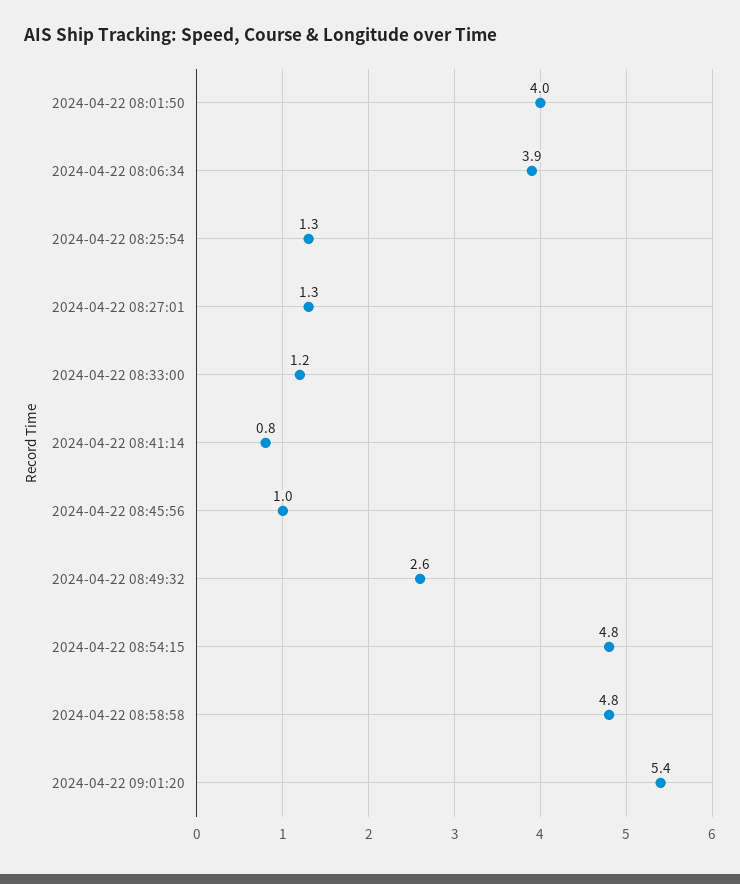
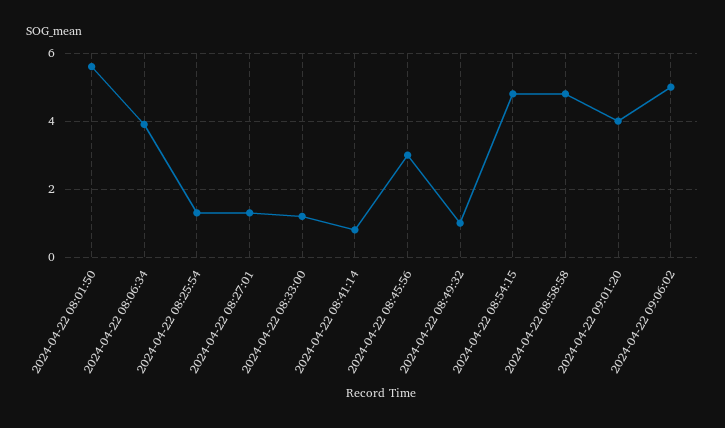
2024-04-22 08:01:50: 4 -> 5.5
2024-04-22 08:45:56: 1 -> 3
2024-04-22 08:49:32: 2.6 -> 1
2024-04-22 09:01:20: 5.4 -> 4
2024-04-22 09:06:02: none -> 5

